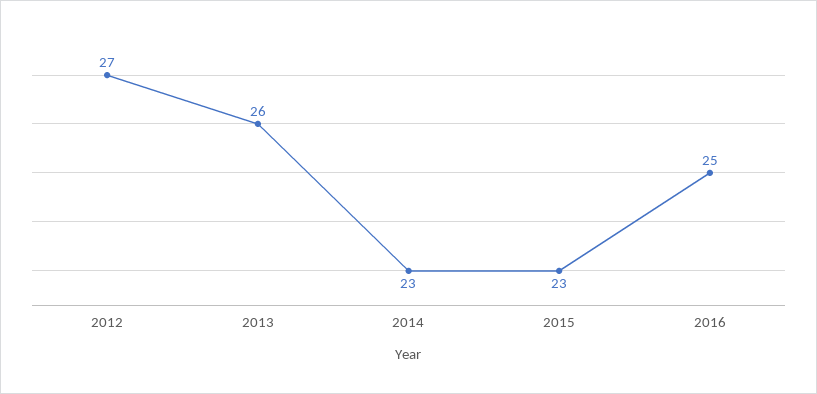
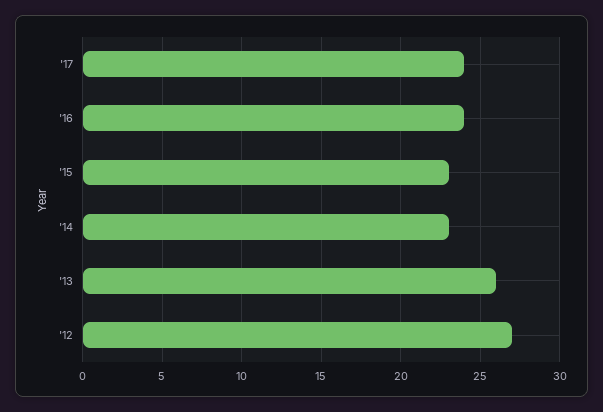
2016: 25 -> 24
'17: none -> 24

